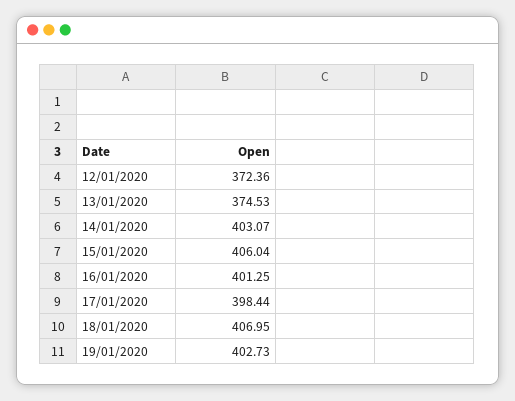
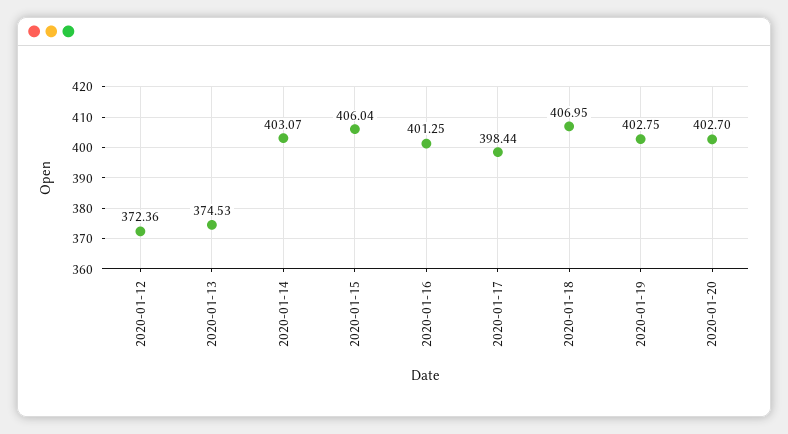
19/01/2020: 402.73 -> 402.75
2020-01-20: none -> 402.7

